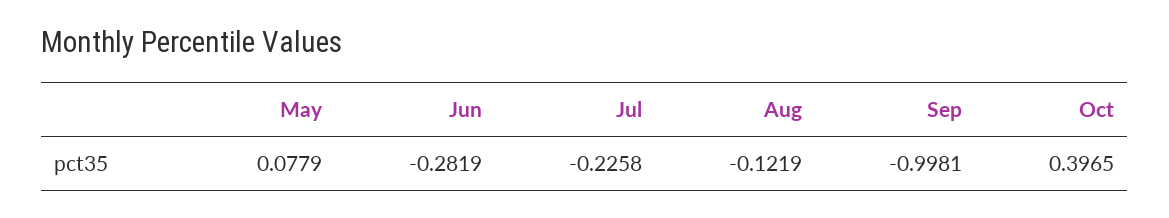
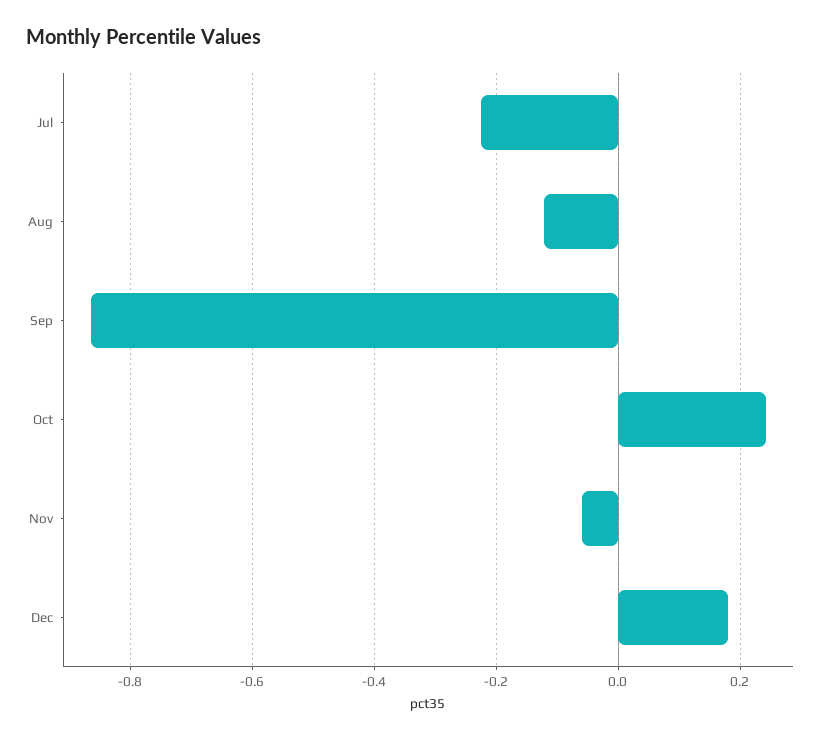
May: 0.0779 -> none
Jun: -0.2819 -> none
Sep: -0.9981 -> -0.86
Oct: 0.3965 -> 0.24
Nov: none -> -0.06
Dec: none -> 0.18

